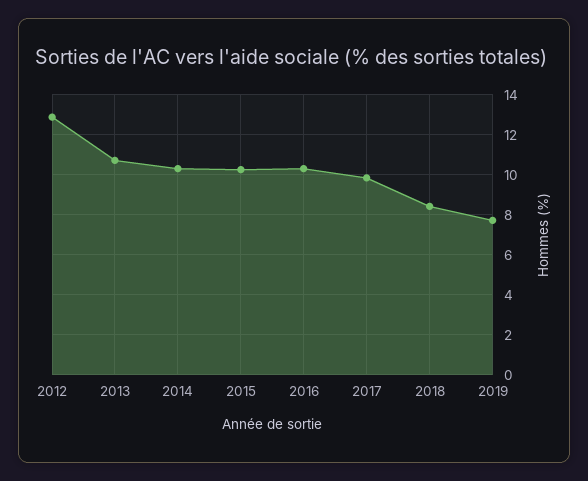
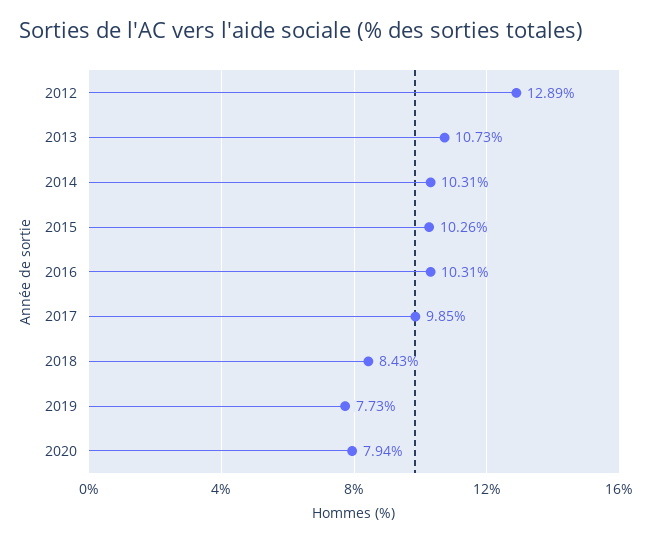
2020: none -> 7.94

